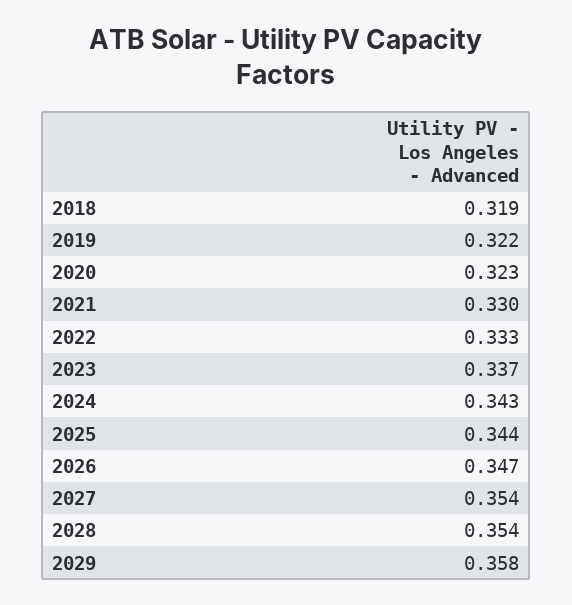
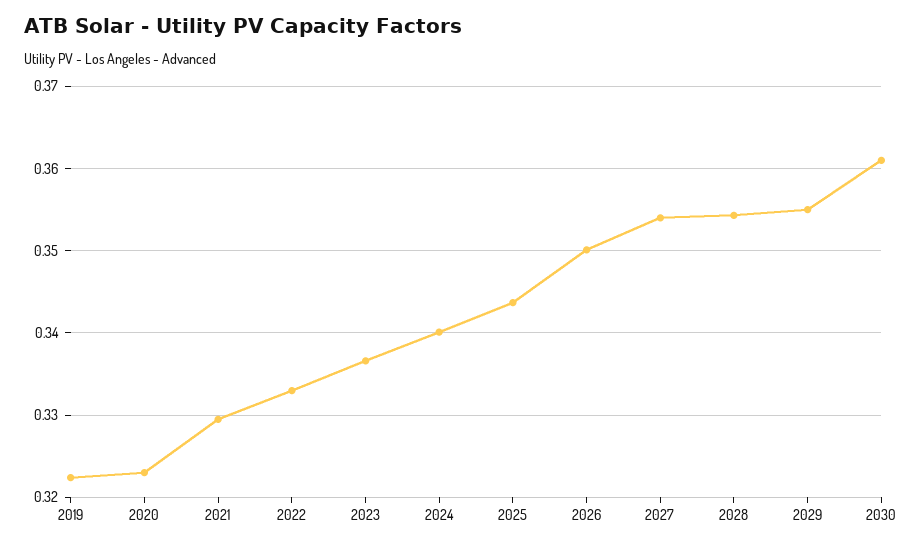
2018: 0.319 -> none
2024: 0.343 -> 0.34
2026: 0.347 -> 0.35
2029: 0.358 -> 0.355
2030: none -> 0.361

